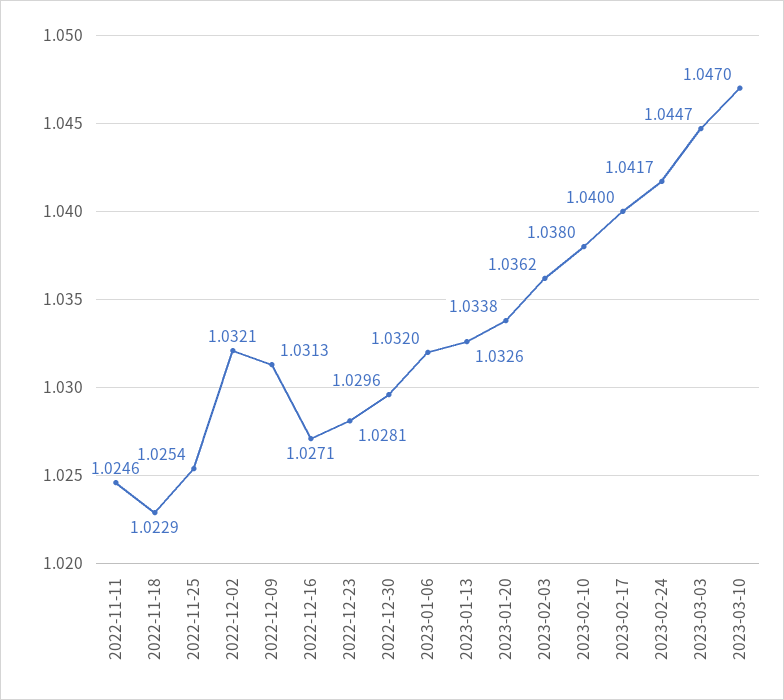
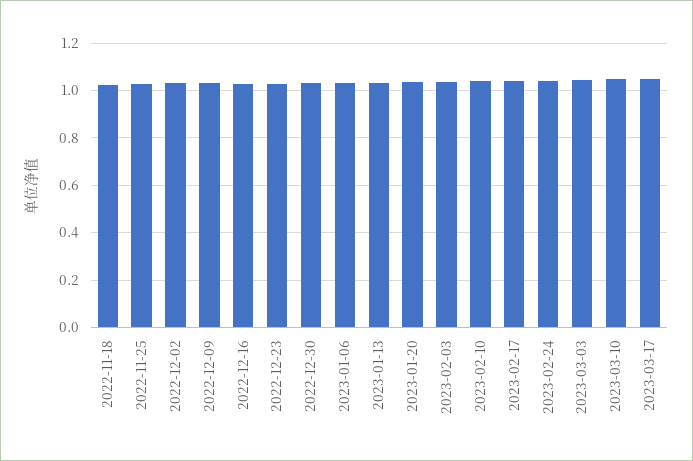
2022-11-11: 1.0246 -> none
2023-03-17: none -> 1.05

